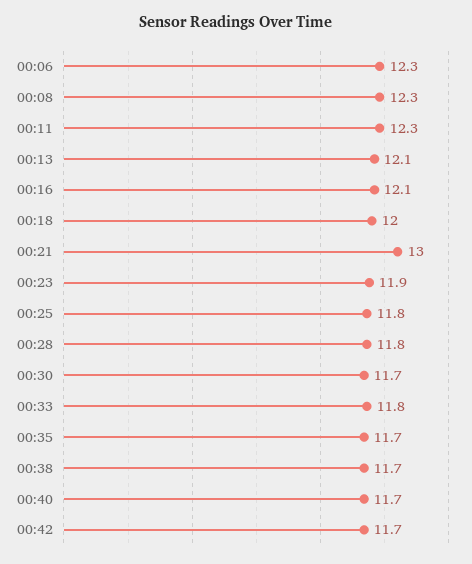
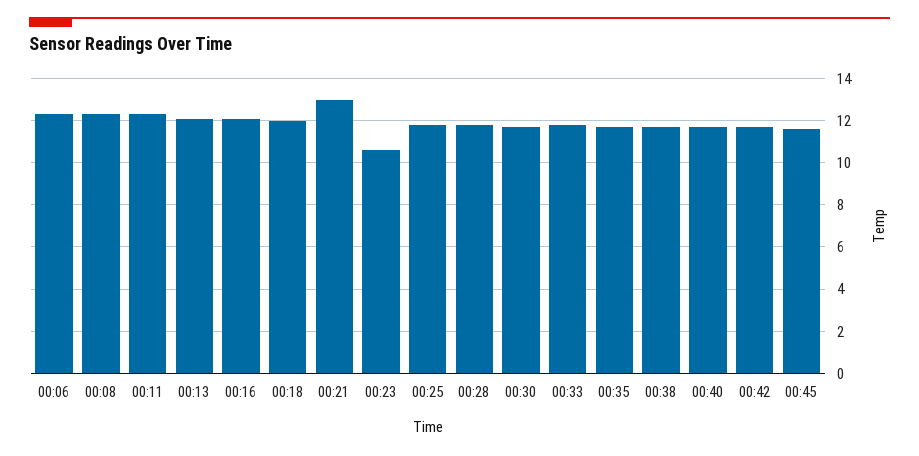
00:23: 11.9 -> 10.5
00:45: none -> 11.5

